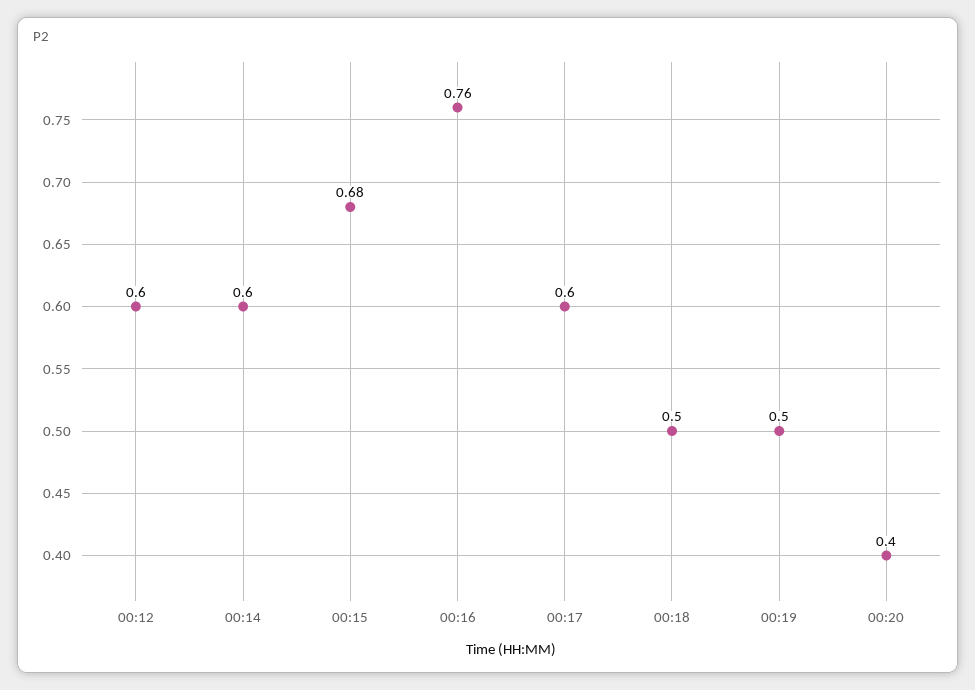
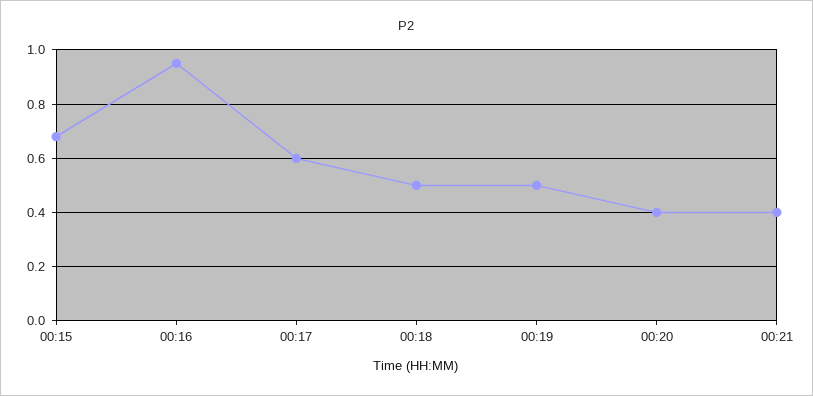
00:12: 0.6 -> none
00:14: 0.6 -> none
00:16: 0.76 -> 0.95
00:21: none -> 0.4

